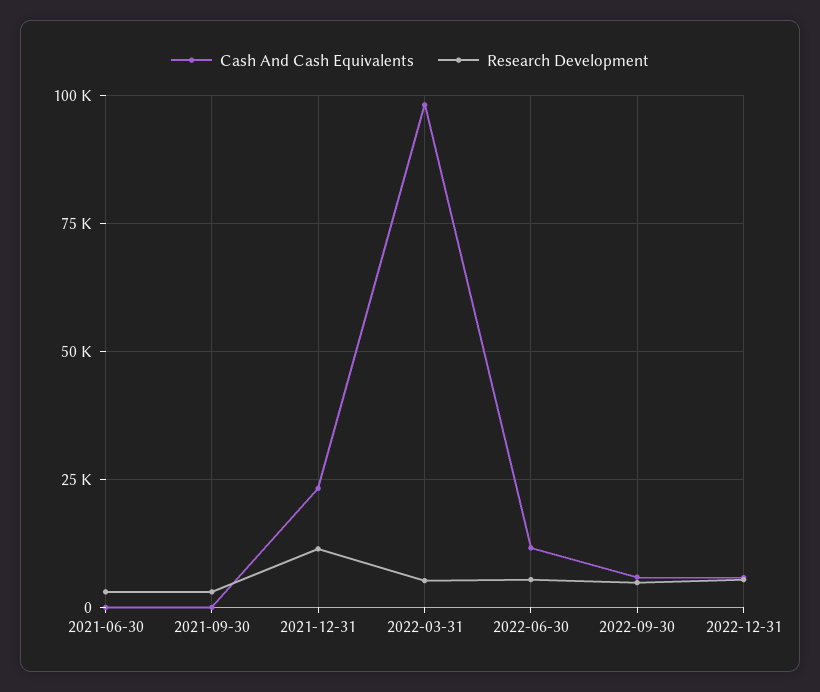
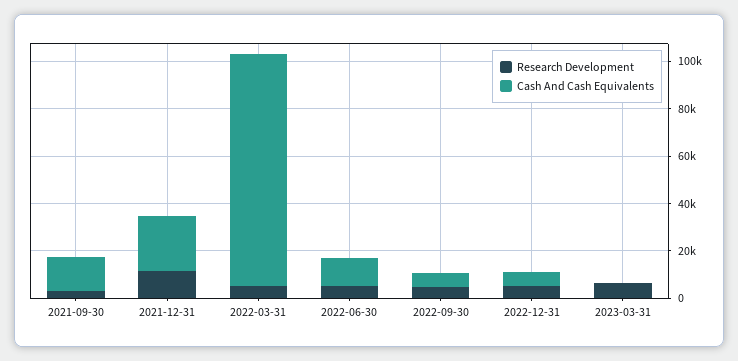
Cash And Cash Equivalents, 2021-06-30: 0 -> none
Research Development, 2021-06-30: 2500 -> none
Cash And Cash Equivalents, 2021-09-30: 0 -> 15000
Research Development, 2023-03-31: none -> 5000
Cash And Cash Equivalents, 2023-03-31: none -> 0

